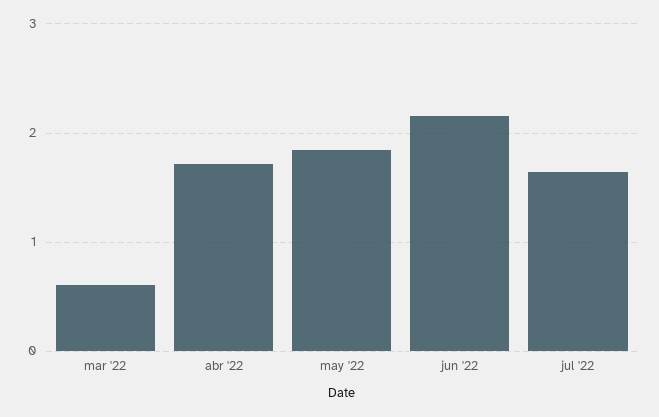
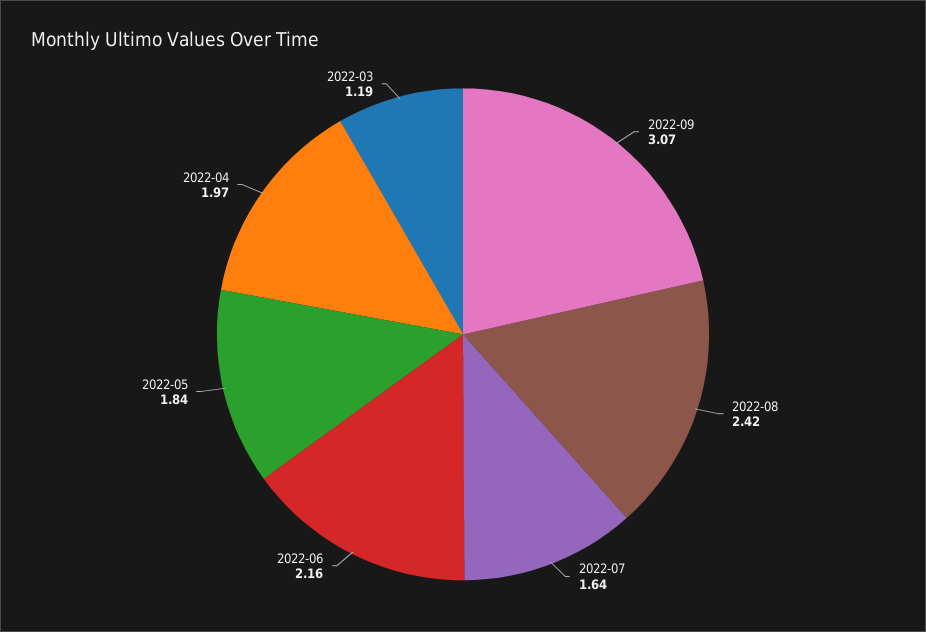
mar '22: 0.6 -> 1.19
abr '22: 1.7 -> 1.97
2022-09: none -> 3.07
2022-08: none -> 2.42

